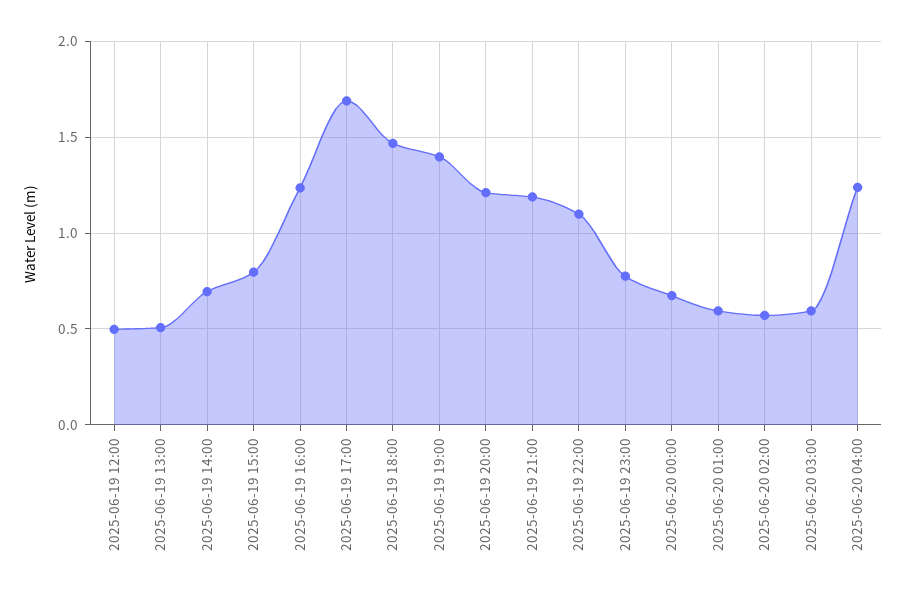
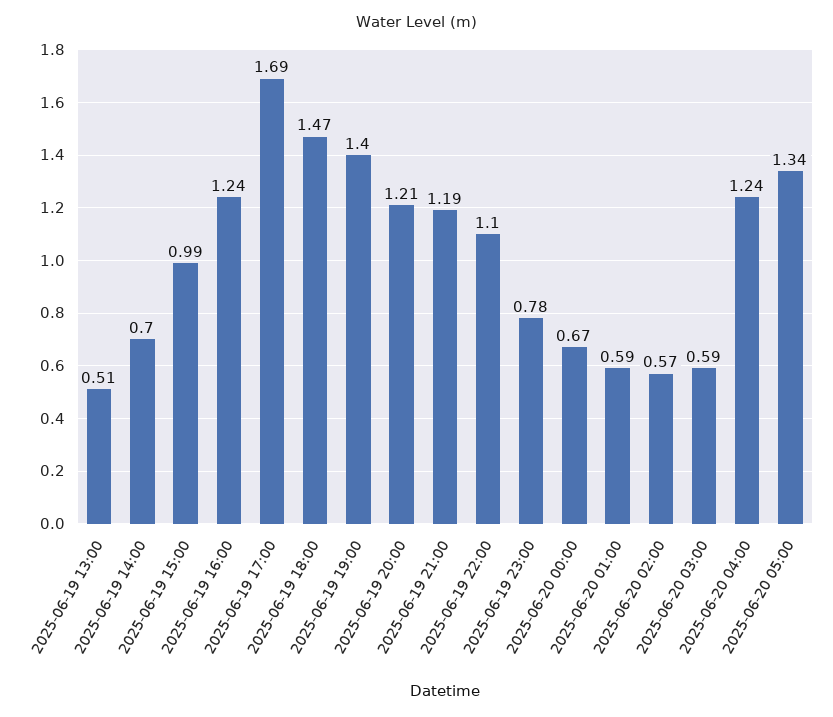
2025-06-19 12:00: 0.5 -> none
2025-06-19 15:00: 0.8 -> 0.99
2025-06-20 05:00: none -> 1.34

